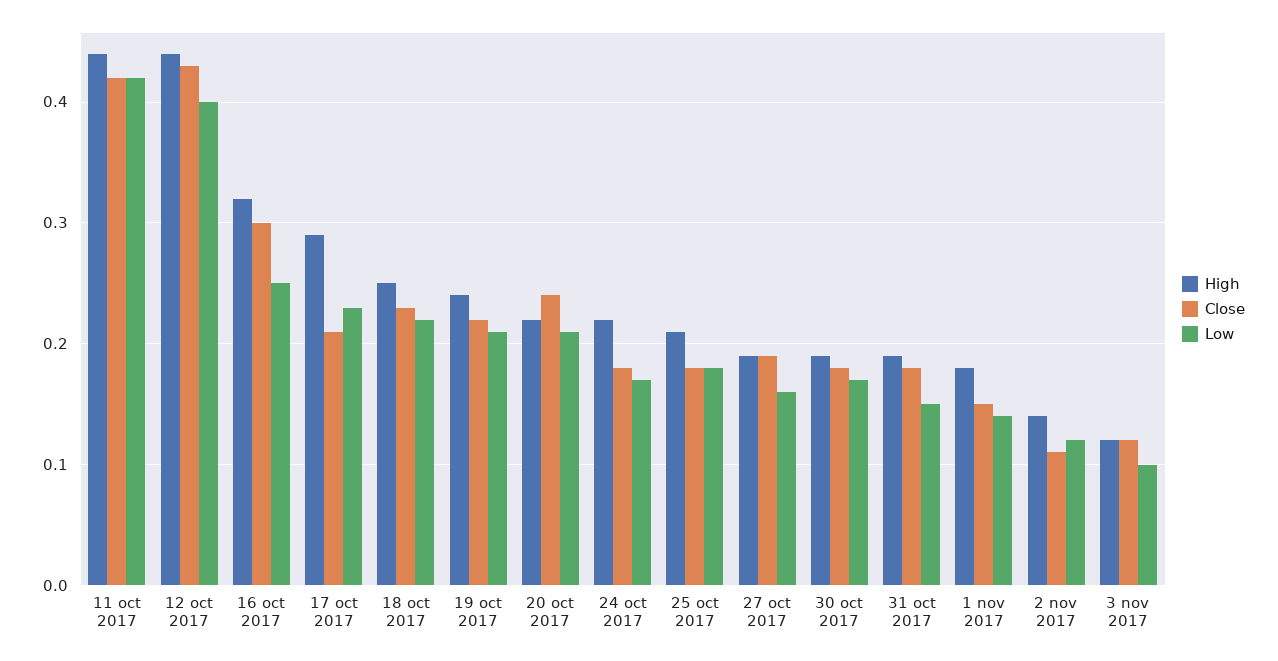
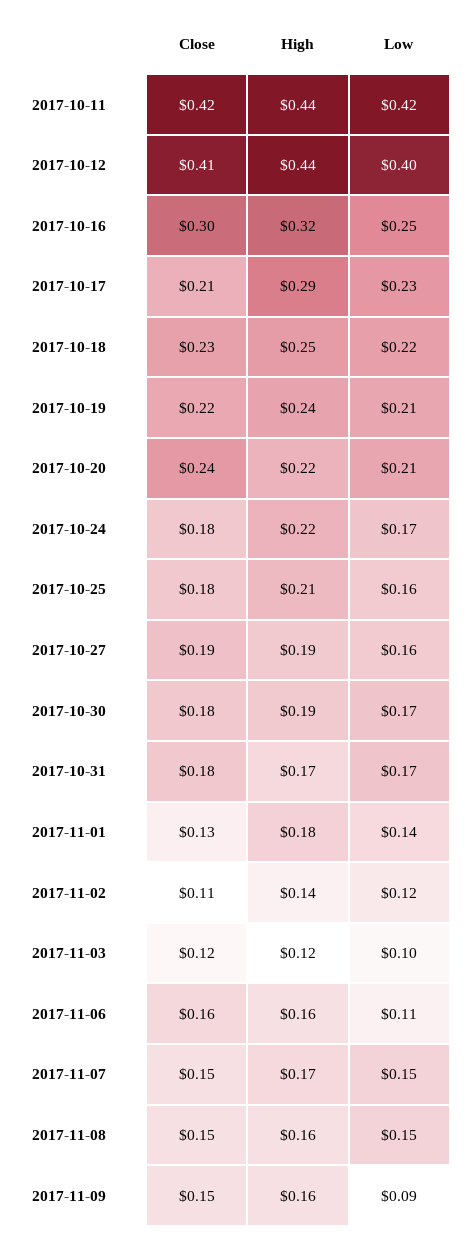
Close, 12 oct 2017: 0.43 -> 0.41
Low, 25 oct 2017: 0.18 -> 0.16
High, 31 oct 2017: 0.19 -> 0.17
Low, 31 oct 2017: 0.15 -> 0.17
Close, 1 nov 2017: 0.15 -> 0.13
Close, 2017-11-06: none -> 0.16
High, 2017-11-06: none -> 0.16
Low, 2017-11-06: none -> 0.11
Close, 2017-11-07: none -> 0.15
High, 2017-11-07: none -> 0.17
Low, 2017-11-07: none -> 0.15
Close, 2017-11-08: none -> 0.15
High, 2017-11-08: none -> 0.16
Low, 2017-11-08: none -> 0.15
Close, 2017-11-09: none -> 0.15
High, 2017-11-09: none -> 0.16
Low, 2017-11-09: none -> 0.09

